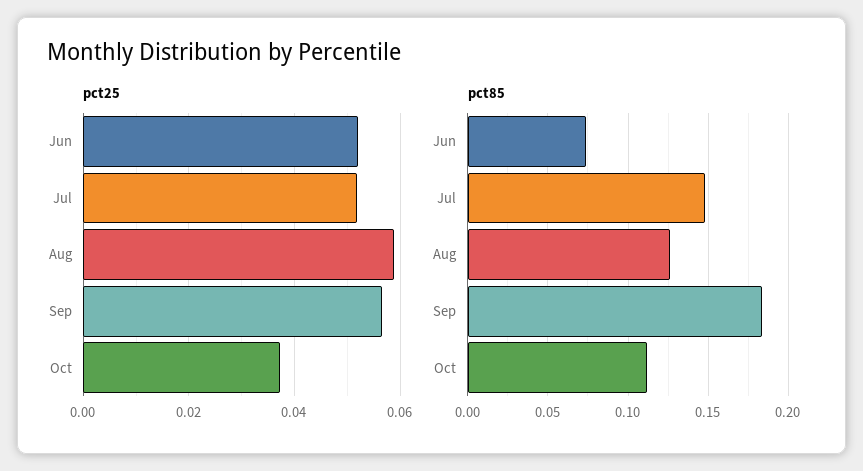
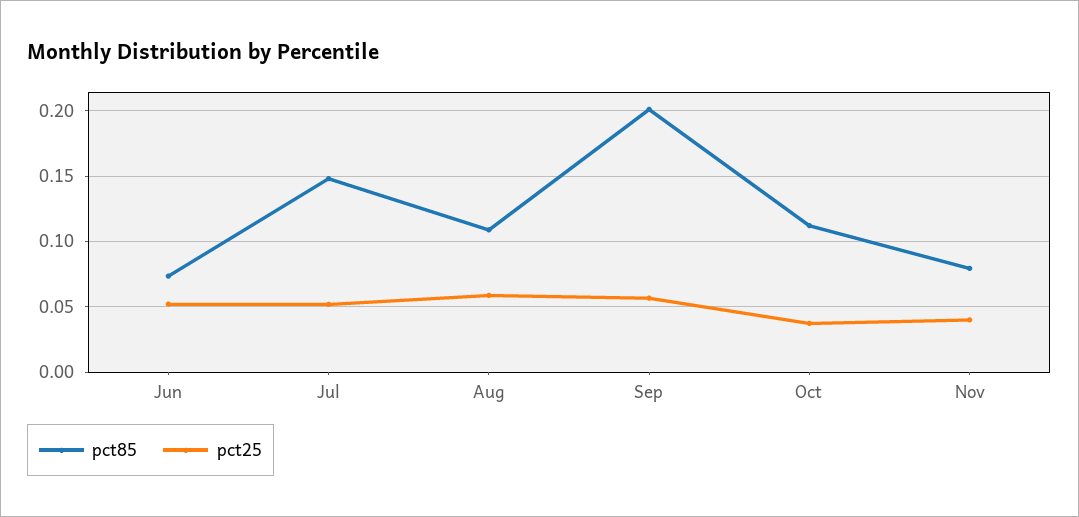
pct85, Aug: 0.125 -> 0.11
pct85, Sep: 0.185 -> 0.2
pct85, Nov: none -> 0.08
pct25, Nov: none -> 0.04

